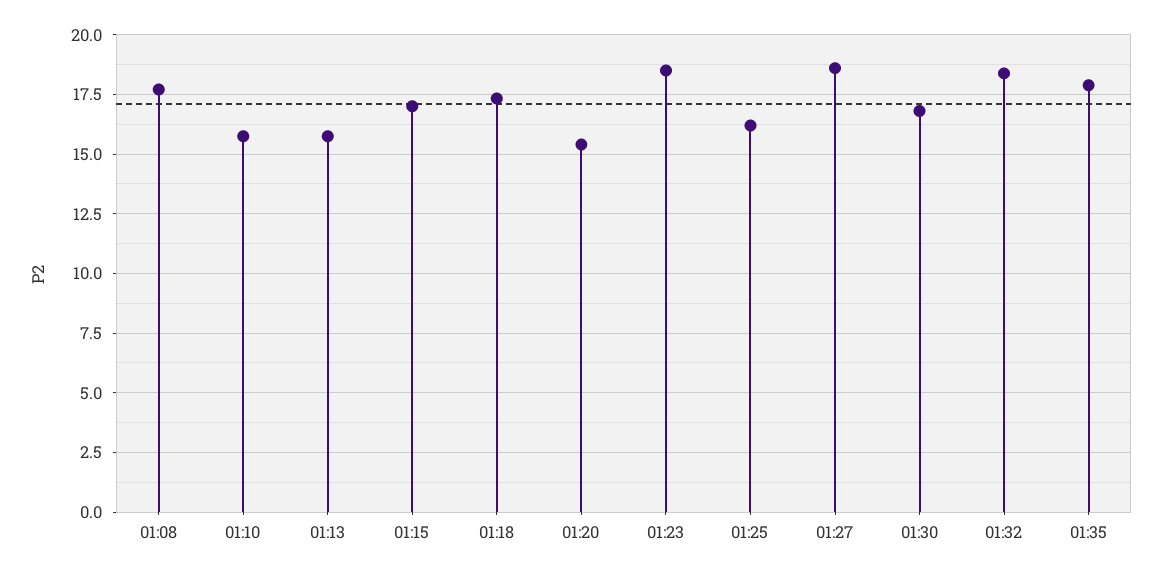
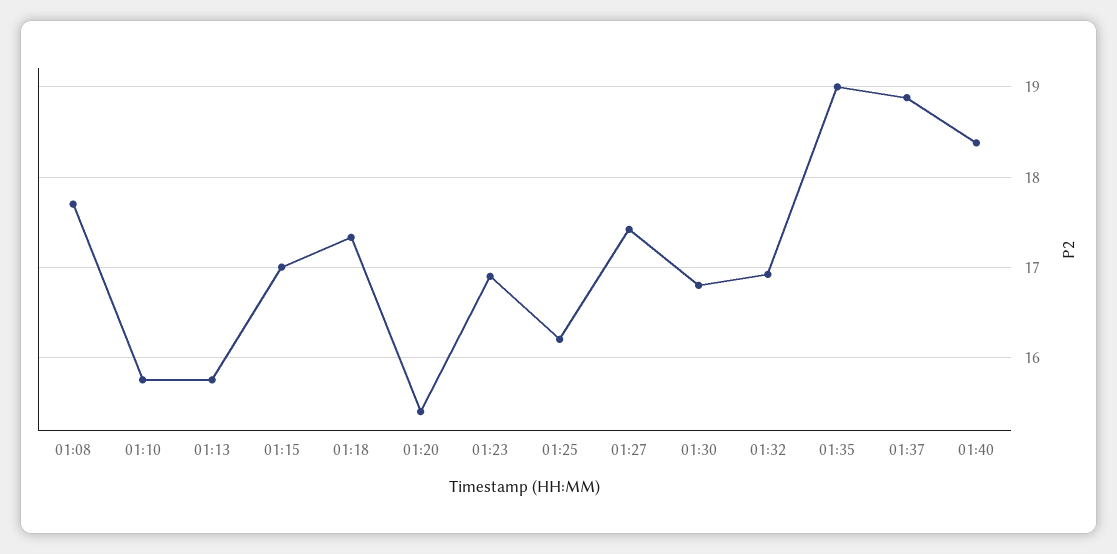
01:23: 18.5 -> 16.9
01:27: 18.5 -> 17.4
01:32: 18.5 -> 16.9
01:35: 18 -> 19
01:37: none -> 18.9
01:40: none -> 18.4

